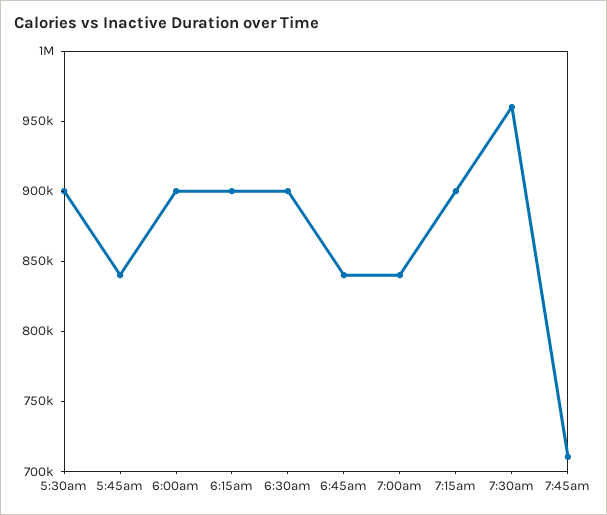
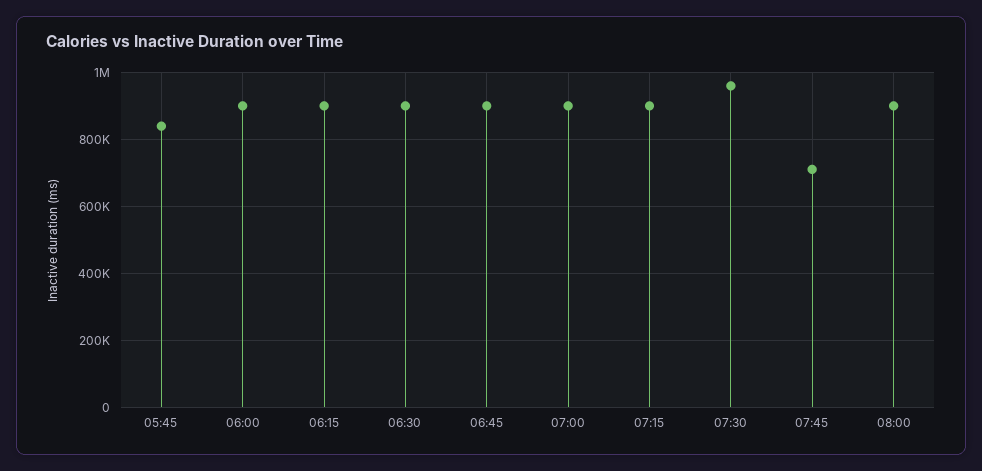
5:30am: 900000 -> none
6:45am: 840000 -> 900000
7:00am: 840000 -> 900000
08:00: none -> 900000

